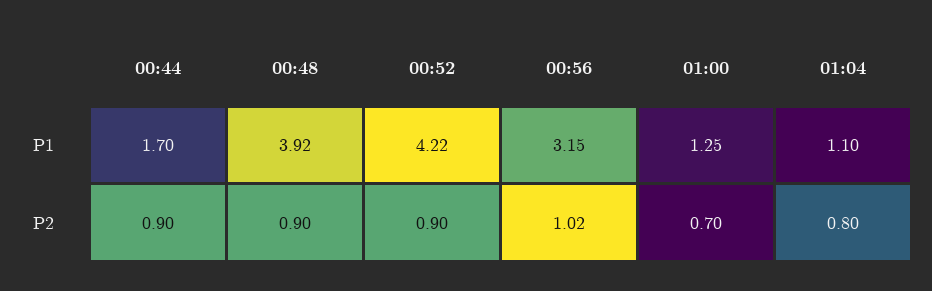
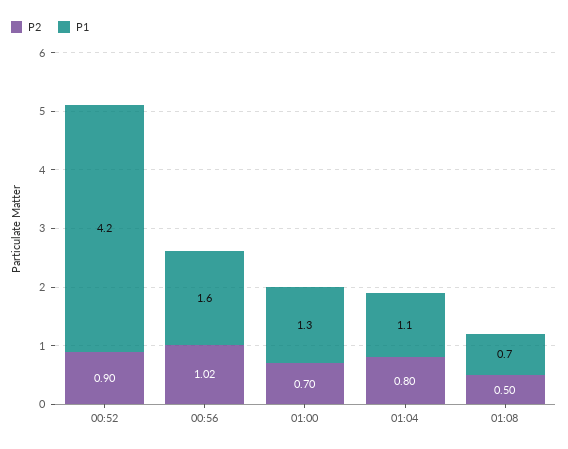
P1, 00:44: 1.7 -> none
P1, 00:48: 3.92 -> none
P1, 00:56: 3.15 -> 1.6
P2, 00:44: 0.9 -> none
P2, 00:48: 0.9 -> none
P2, 01:08: none -> 0.5
P1, 01:08: none -> 0.7

